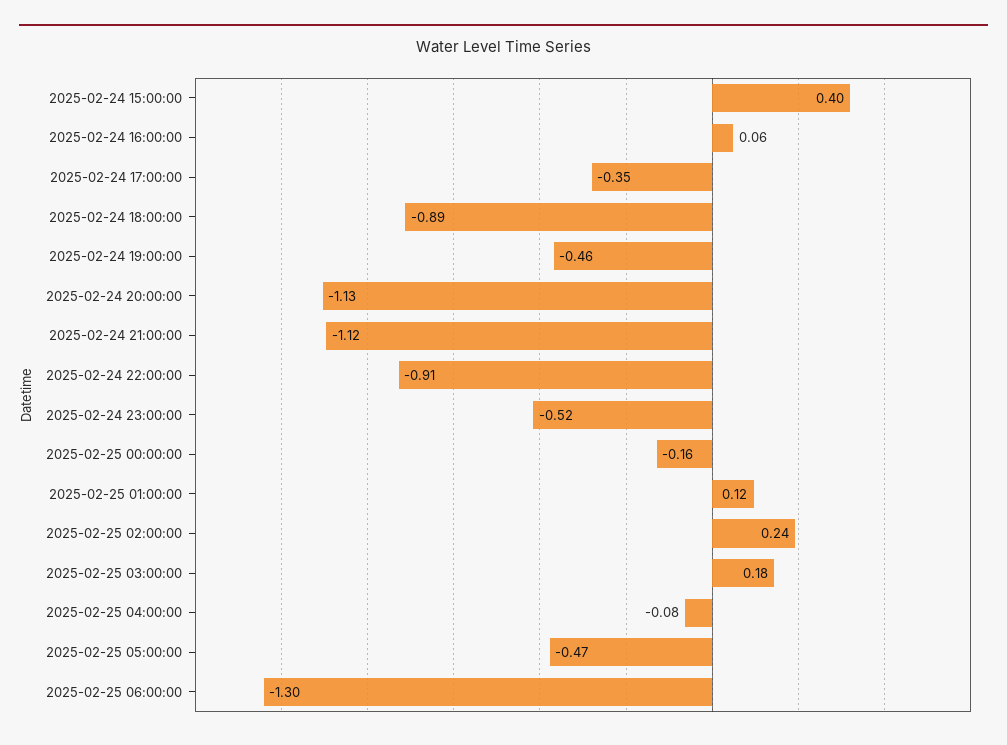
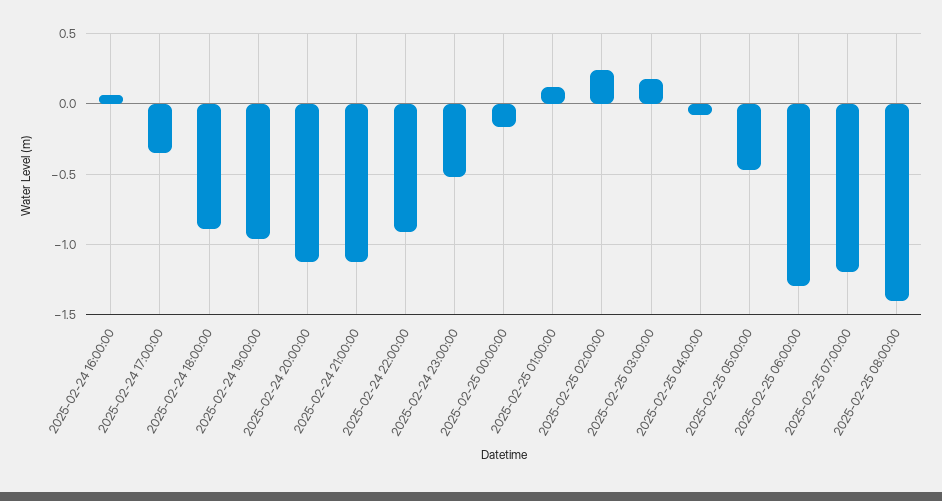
2025-02-24 15:00:00: 0.4 -> none
2025-02-24 19:00:00: -0.46 -> -0.95
2025-02-25 07:00:00: none -> -1.2
2025-02-25 08:00:00: none -> -1.4

